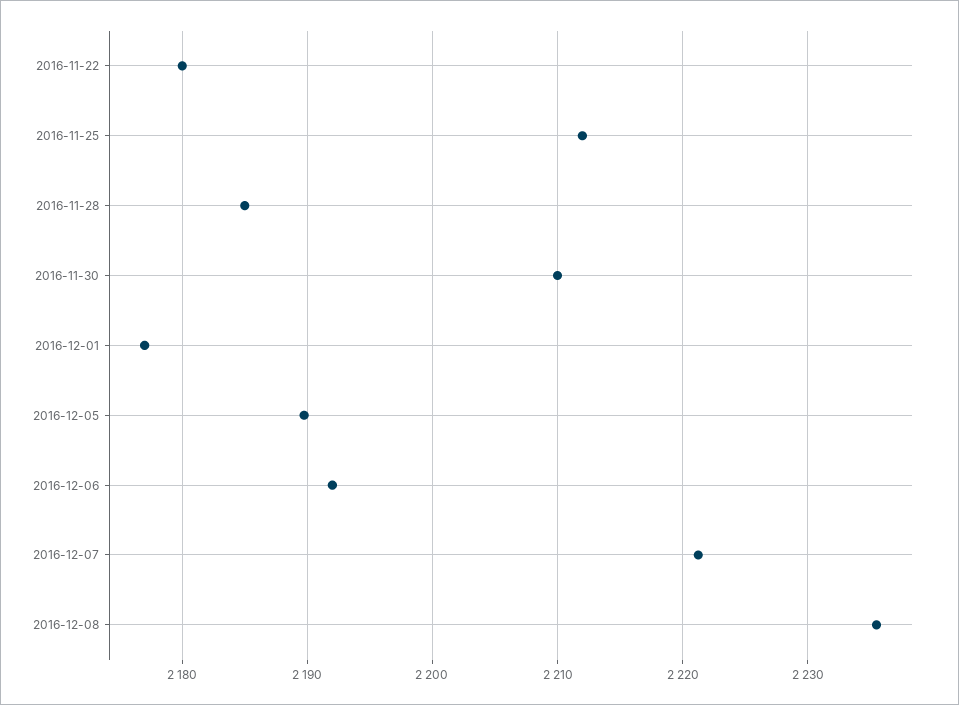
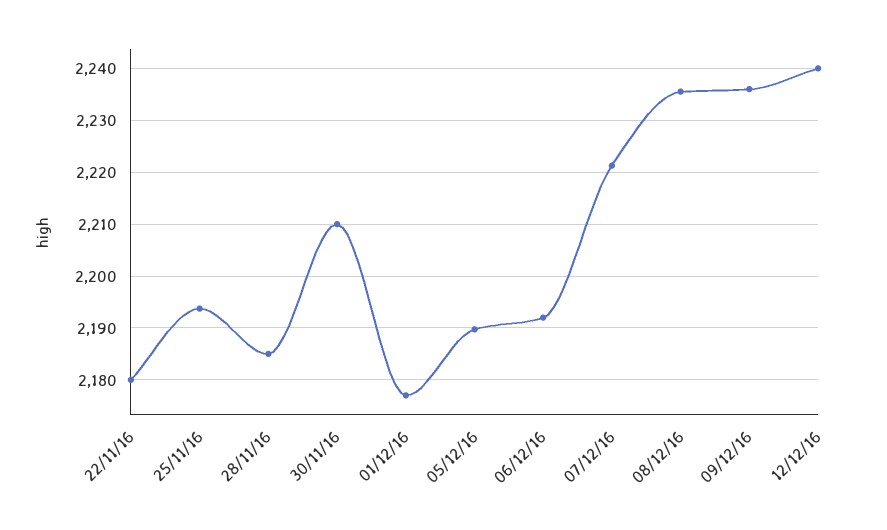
2016-11-25: 2212 -> 2194
09/12/16: none -> 2236
12/12/16: none -> 2240

